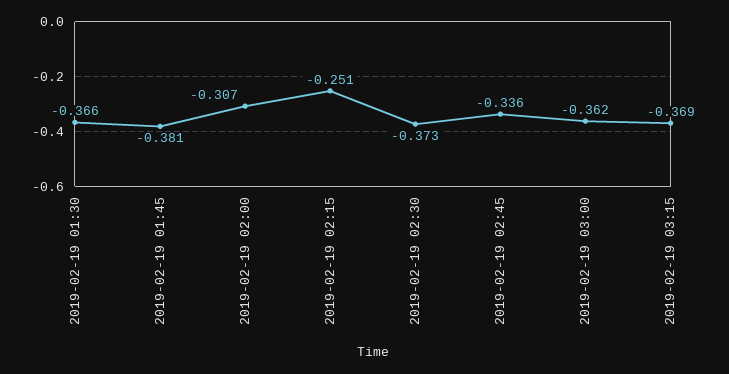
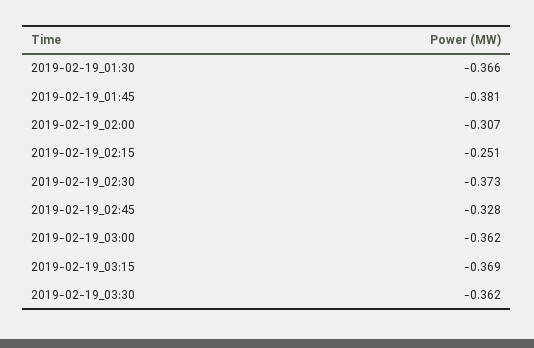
2019-02-19 02:45: -0.336 -> -0.328
2019-02-19_03:30: none -> -0.362

